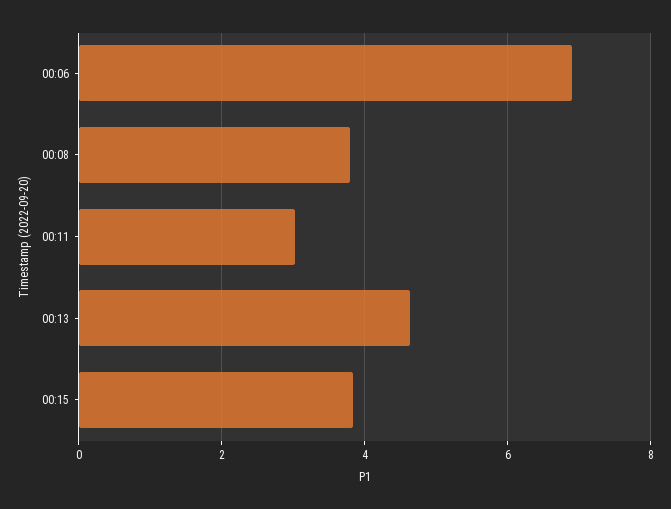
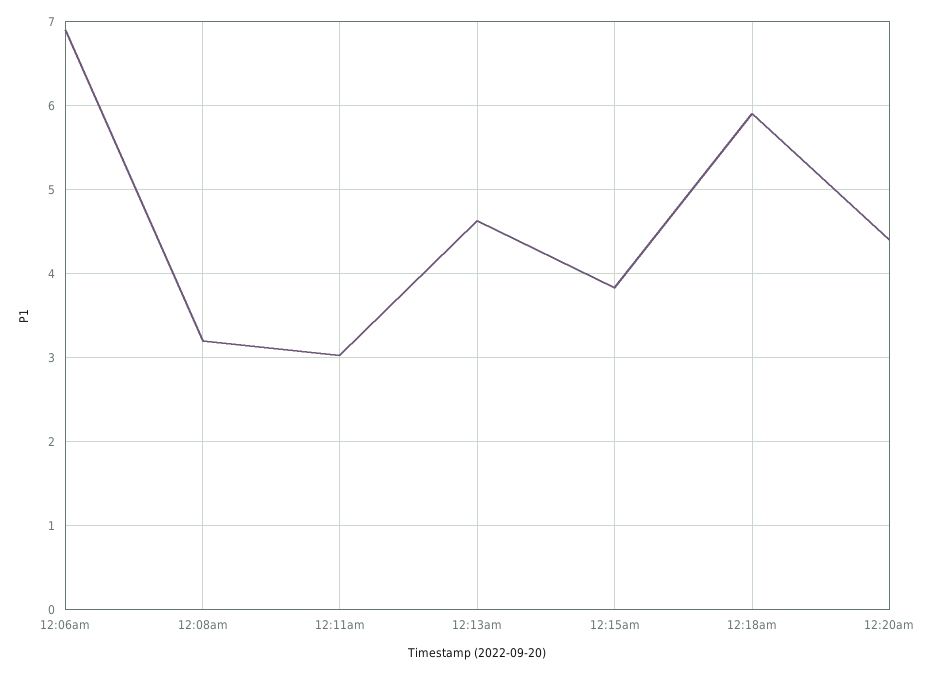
00:08: 3.8 -> 3.2
12:18am: none -> 5.9
12:20am: none -> 4.4

